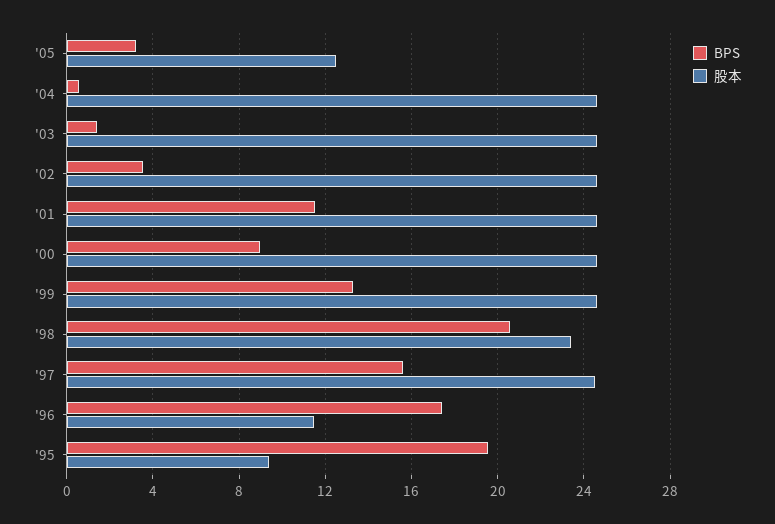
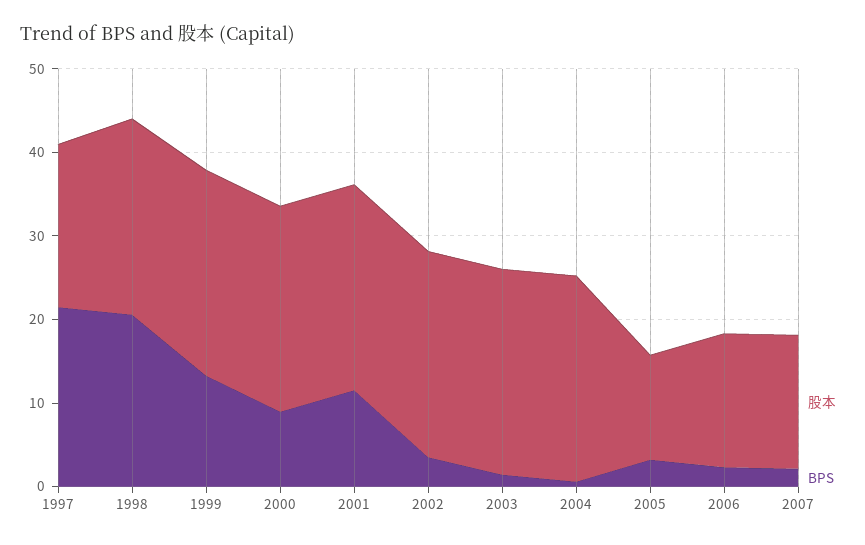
BPS, '97: 15.5 -> 22
股本, '97: 24.5 -> 20
BPS, '96: 17.5 -> none
股本, '96: 11.5 -> none
BPS, '95: 19.5 -> none
股本, '95: 9.5 -> none
股本, 2006: none -> 16
BPS, 2006: none -> 2
股本, 2007: none -> 16
BPS, 2007: none -> 2

